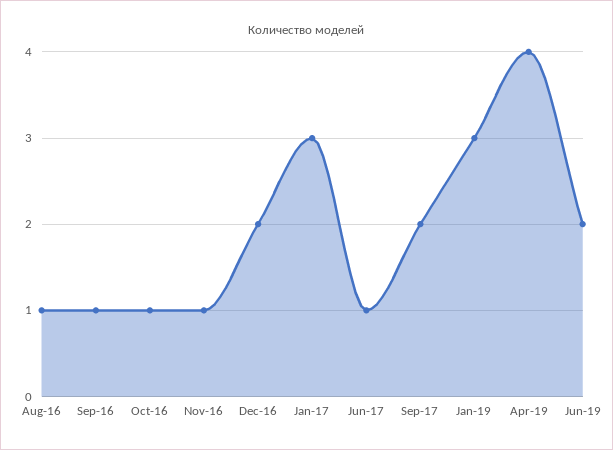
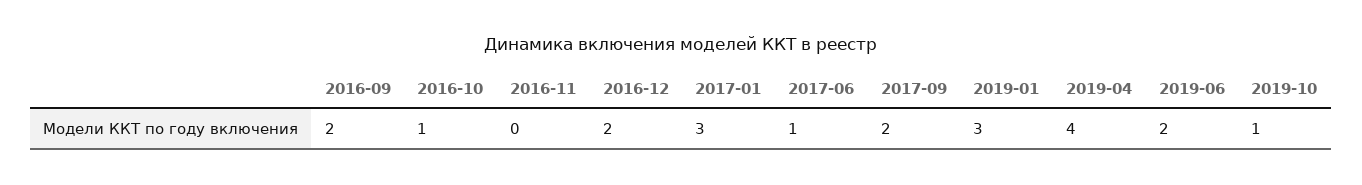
Aug-16: 1 -> none
Sep-16: 1 -> 2
Nov-16: 1 -> 0
2019-10: none -> 1

